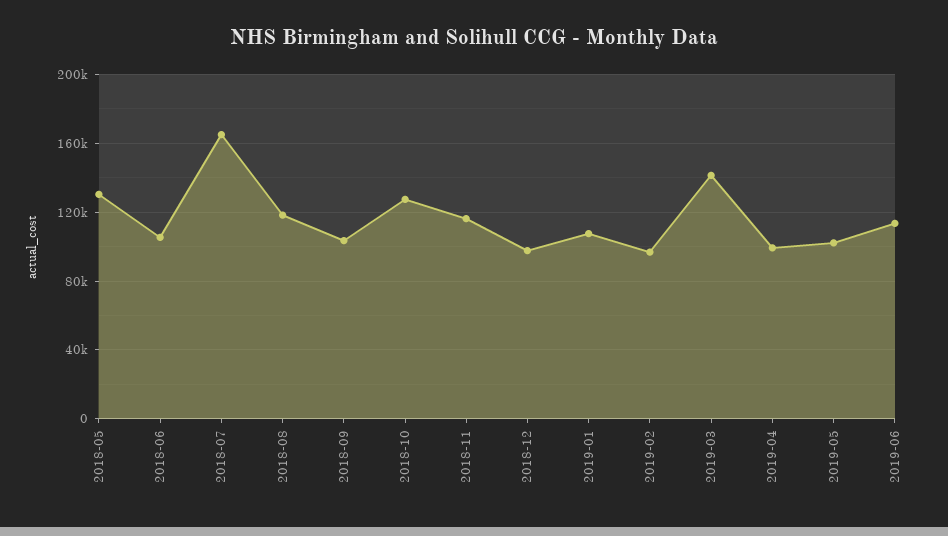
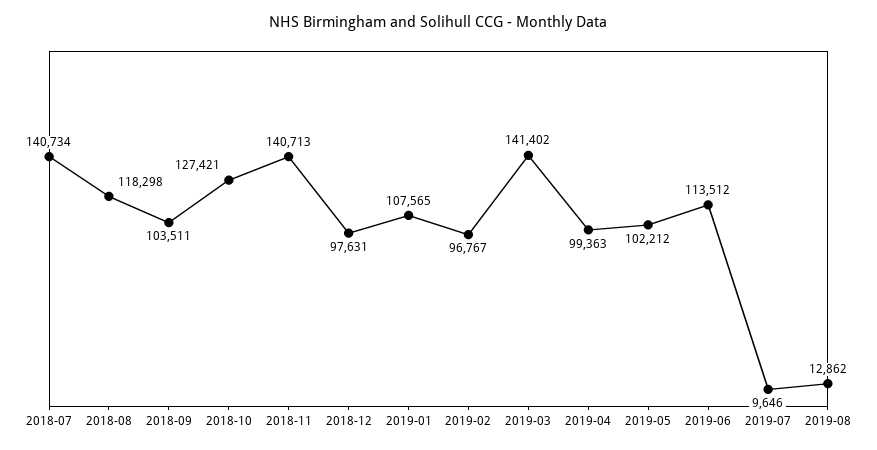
2018-05: 130000 -> none
2018-06: 105000 -> none
2018-07: 165000 -> 140734
2018-11: 115000 -> 140713
2019-07: none -> 9646
2019-08: none -> 12862

